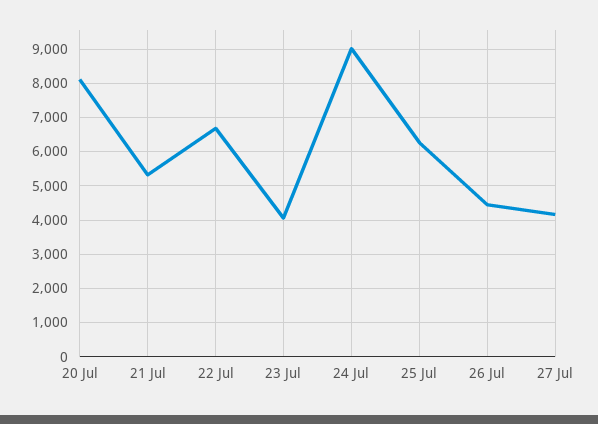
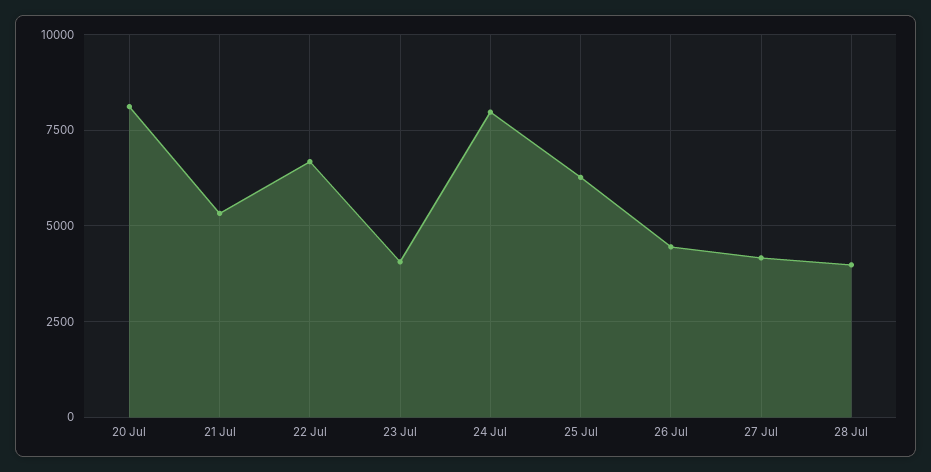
24 Jul: 9000 -> 8000
28 Jul: none -> 4000

